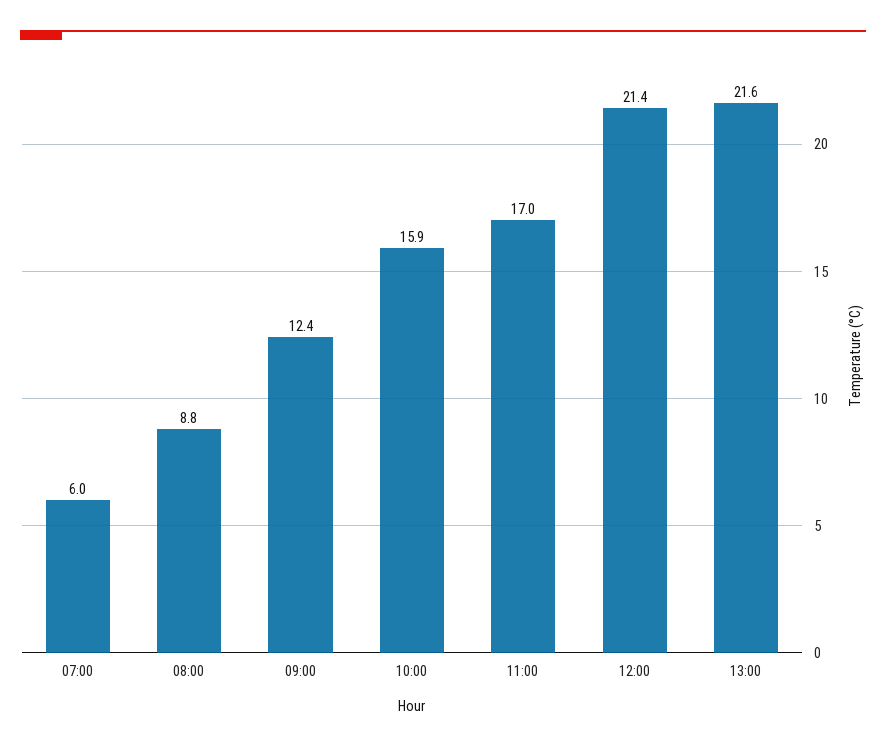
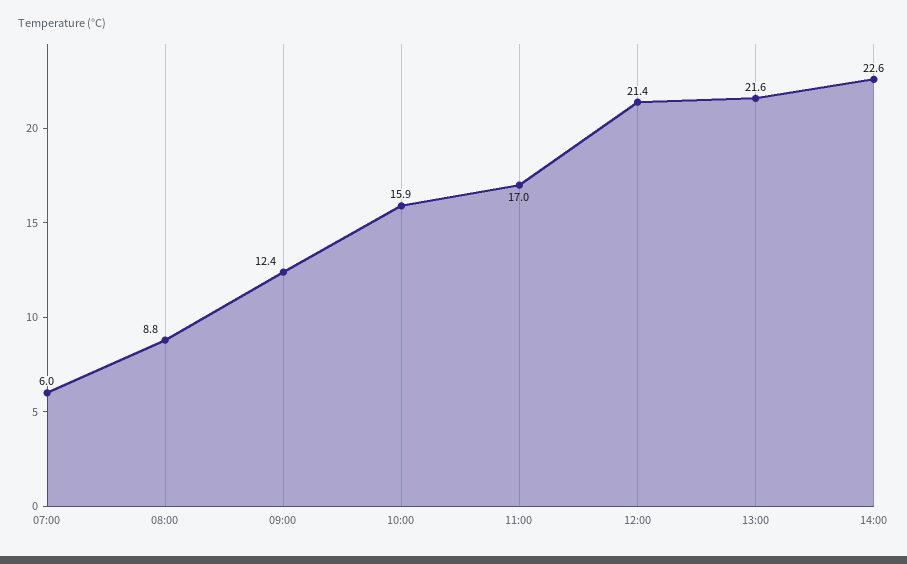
14:00: none -> 22.6

